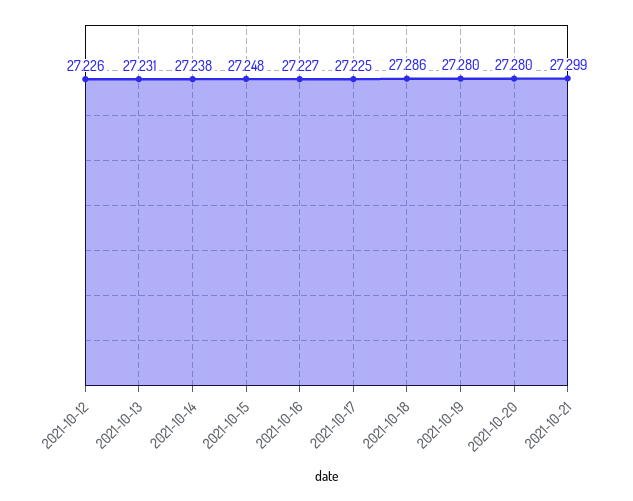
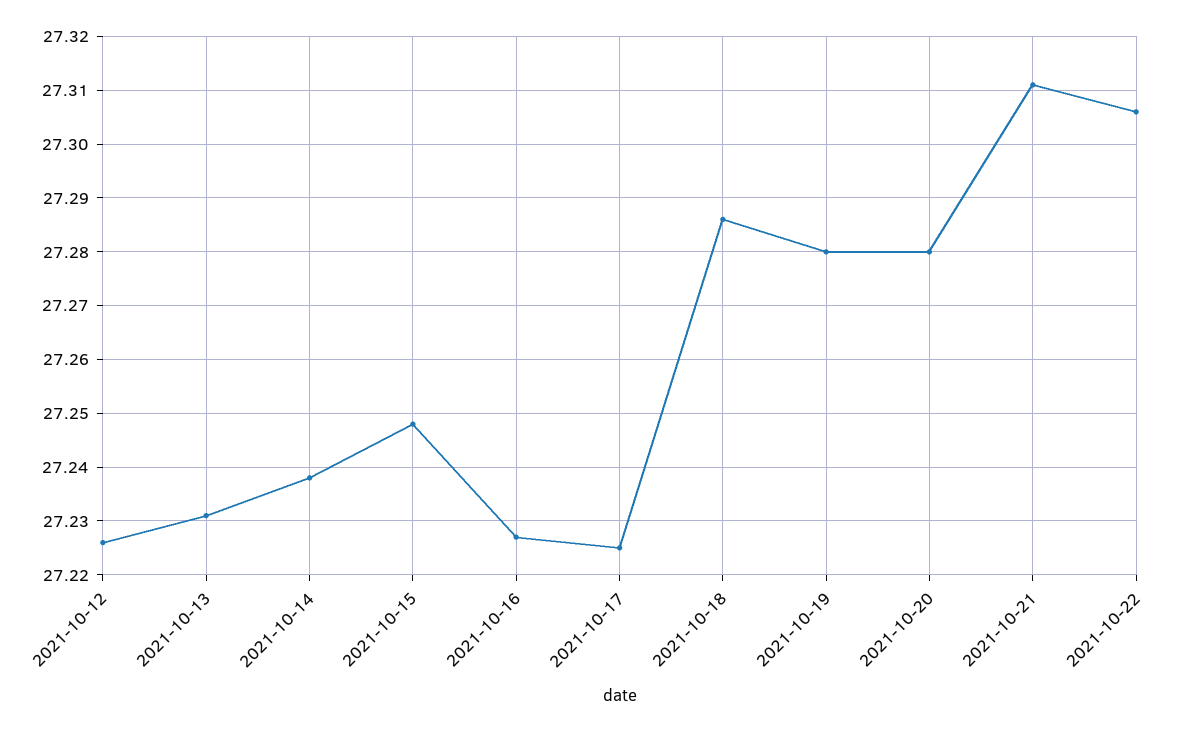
2021-10-21: 27.299 -> 27.31
2021-10-22: none -> 27.305

